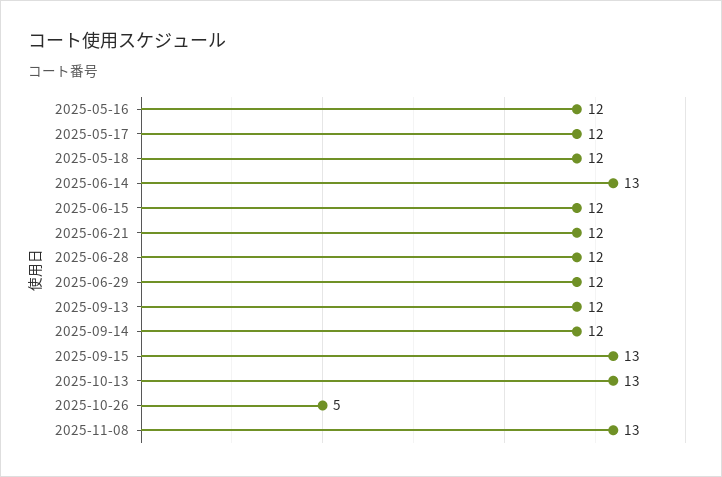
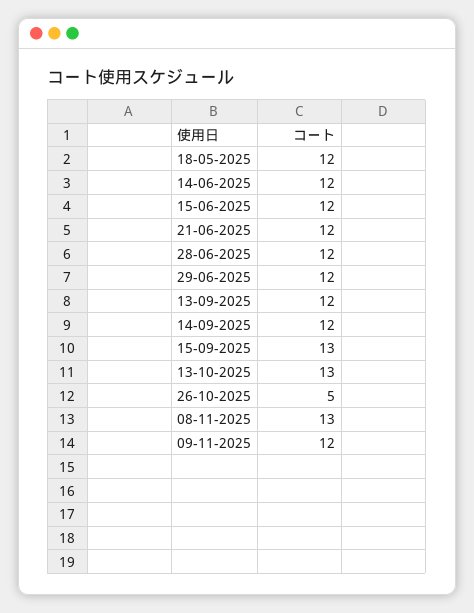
2025-05-16: 12 -> none
2025-05-17: 12 -> none
2025-06-14: 13 -> 12
09-11-2025: none -> 12

